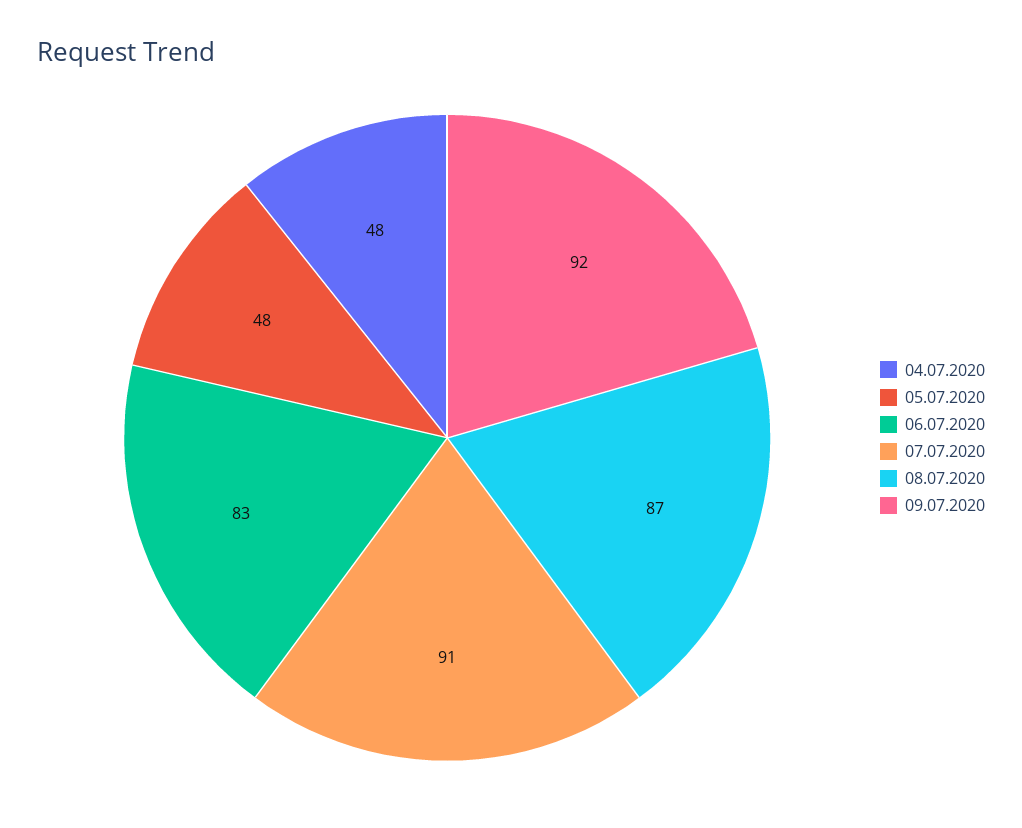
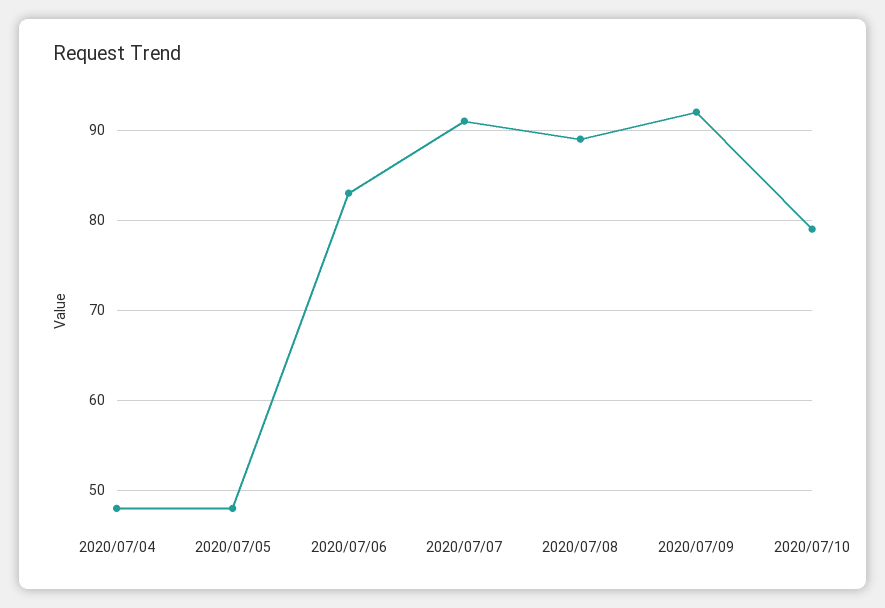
08.07.2020: 87 -> 89
2020/07/10: none -> 79

